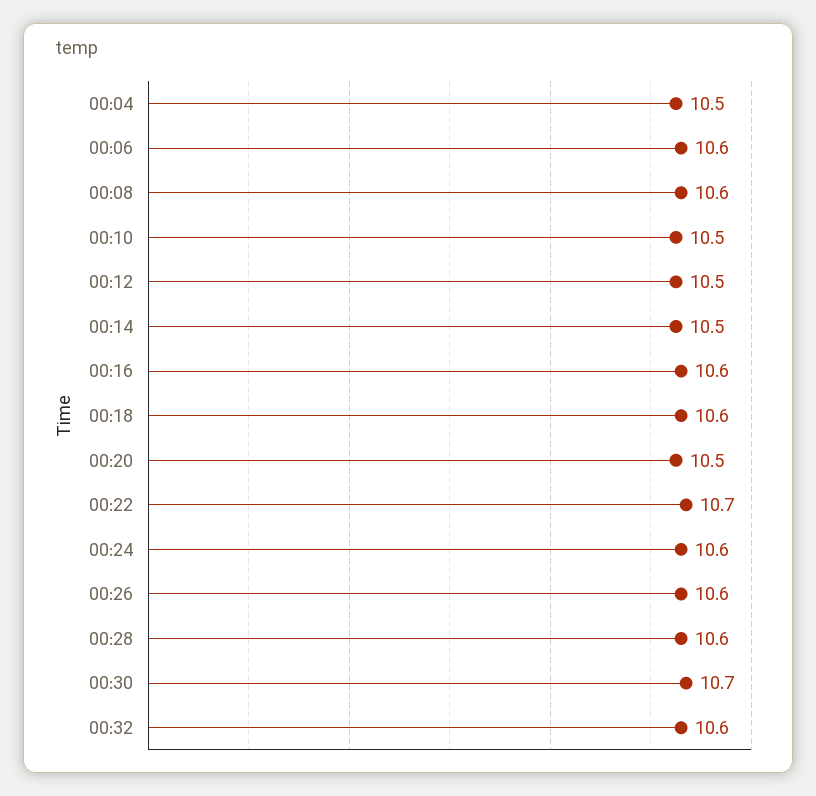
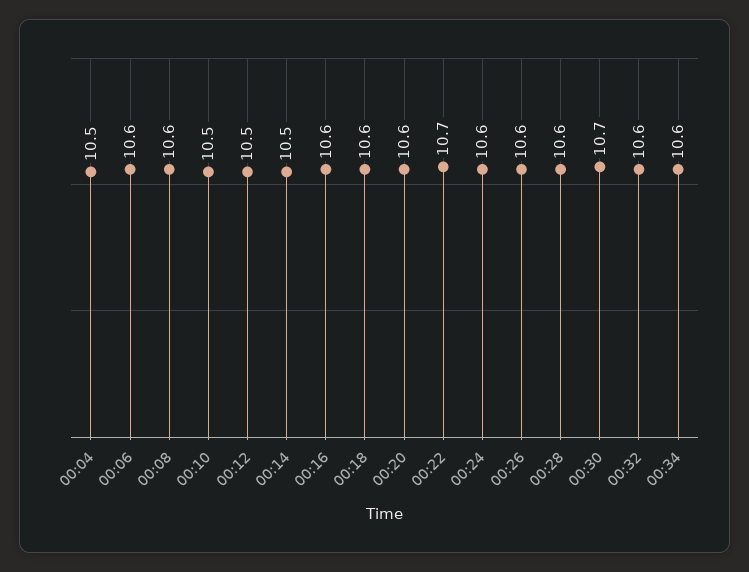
00:20: 10.5 -> 10.6
00:34: none -> 10.6

